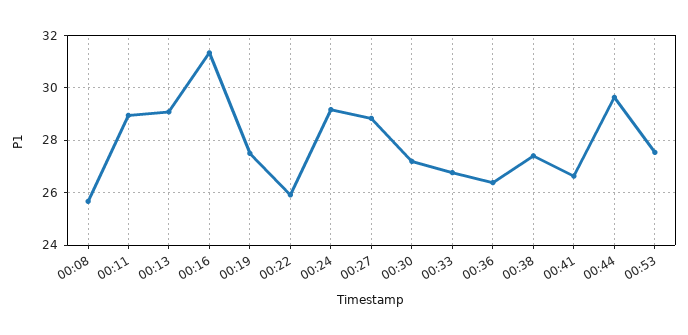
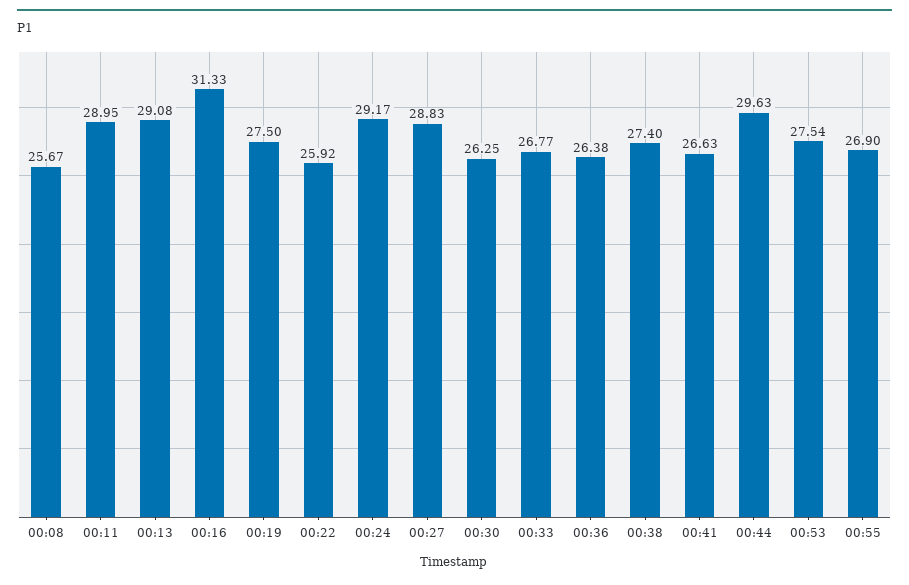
00:30: 27.25 -> 26.25
00:55: none -> 26.9

